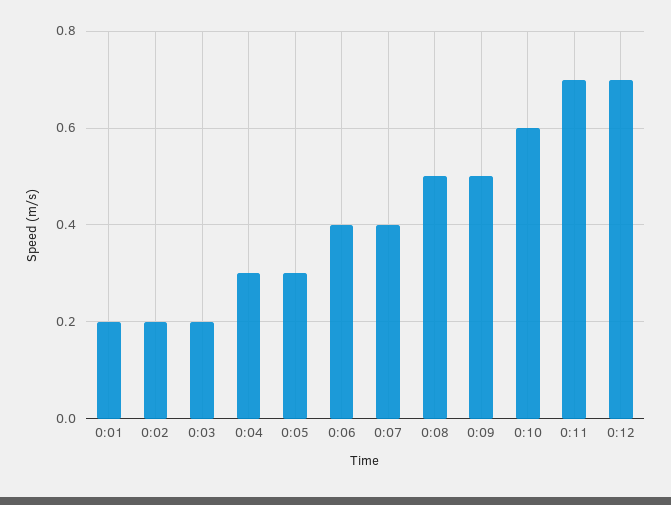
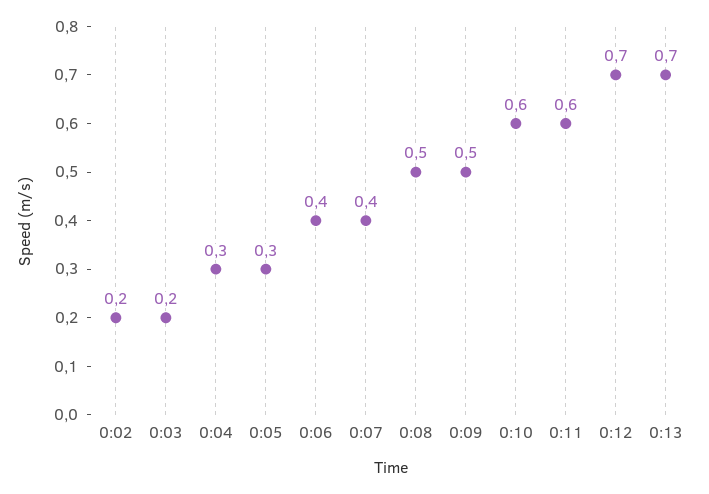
0:01: 0.2 -> none
0:11: 0.7 -> 0.6
0:13: none -> 0.7

